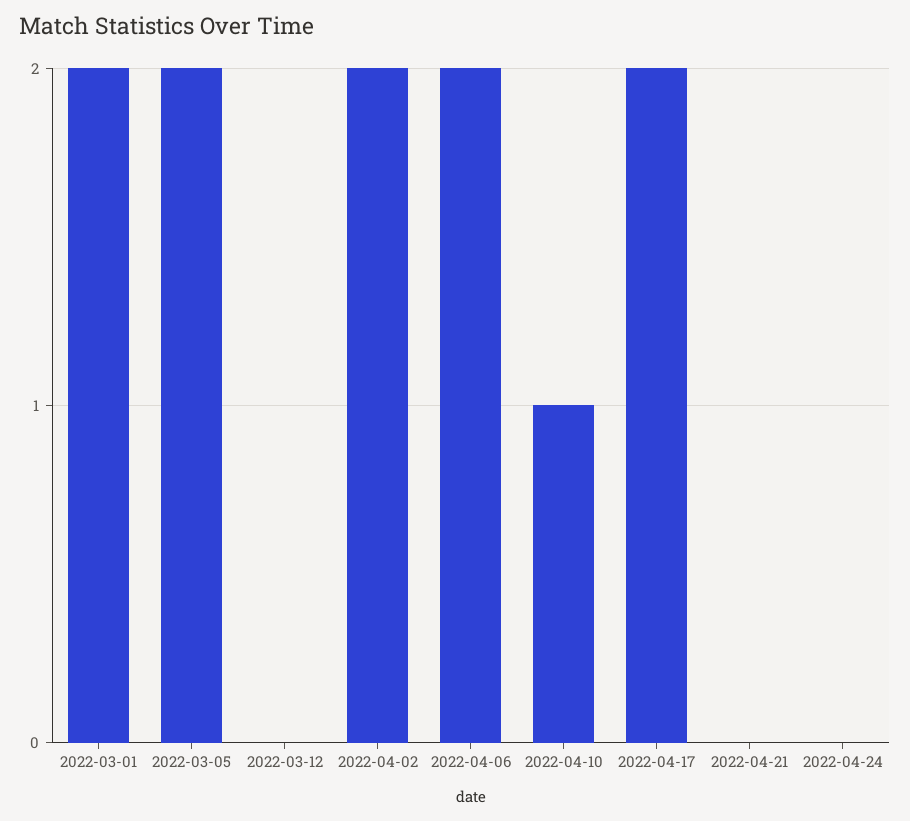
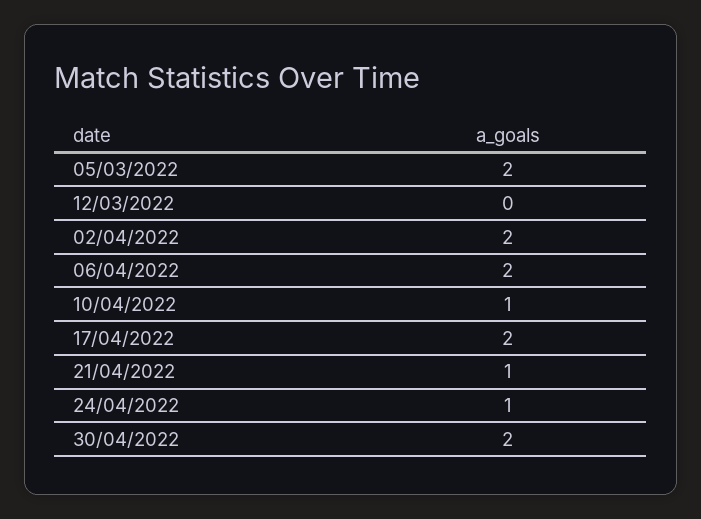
2022-03-01: 2 -> none
2022-04-21: 0 -> 1
2022-04-24: 0 -> 1
30/04/2022: none -> 2

